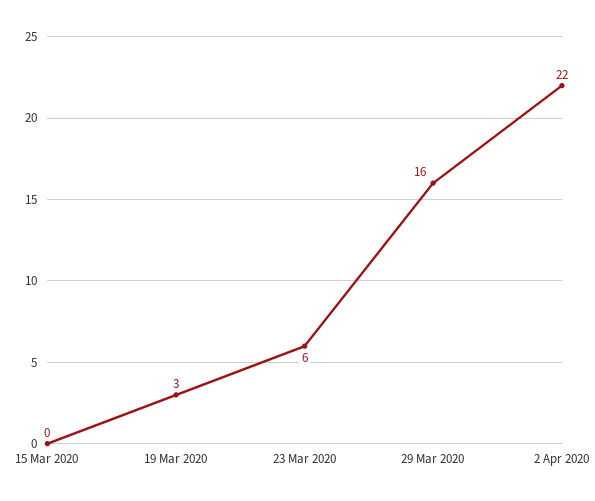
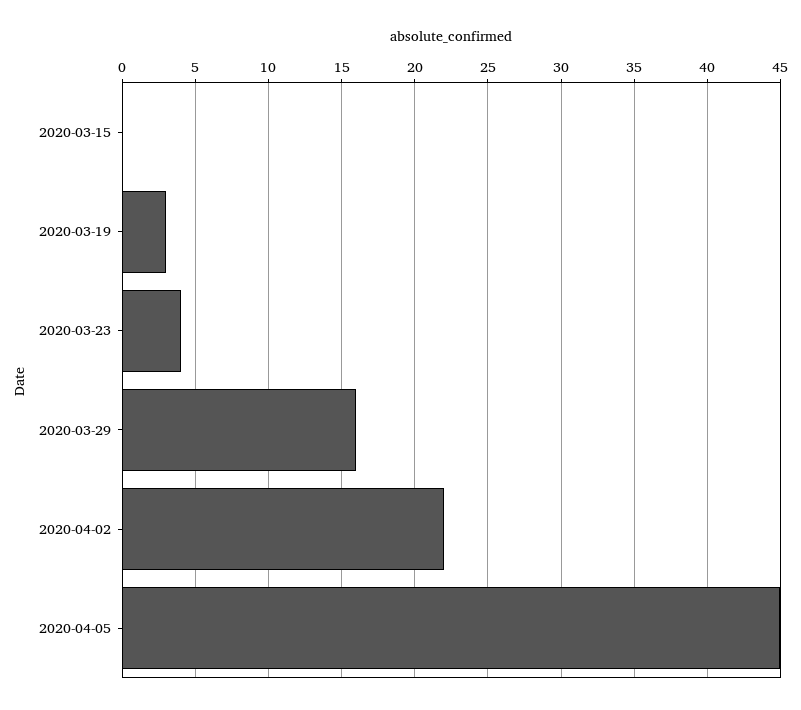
23 Mar 2020: 6 -> 4
2020-04-05: none -> 45

